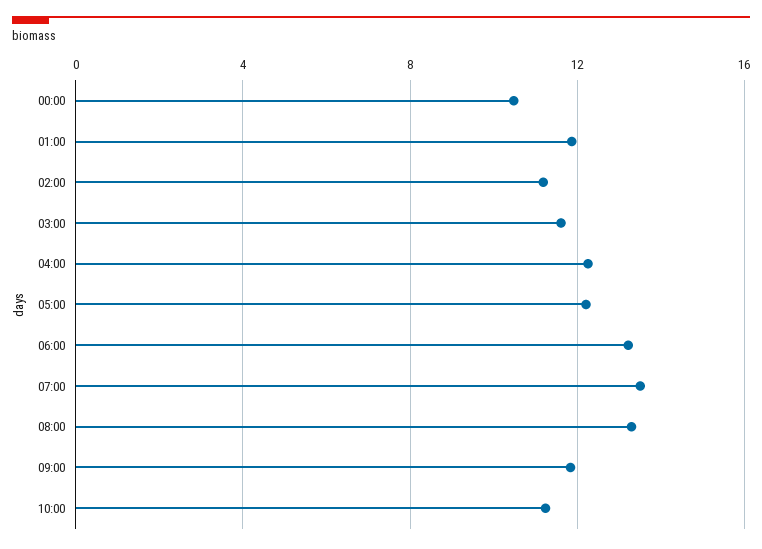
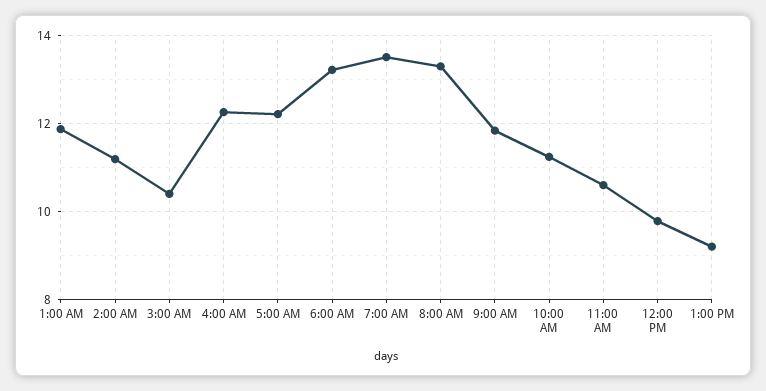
00:00: 10.5 -> none
03:00: 11.5 -> 10.4
11:00 AM: none -> 10.6
12:00 PM: none -> 9.8
1:00 PM: none -> 9.2

